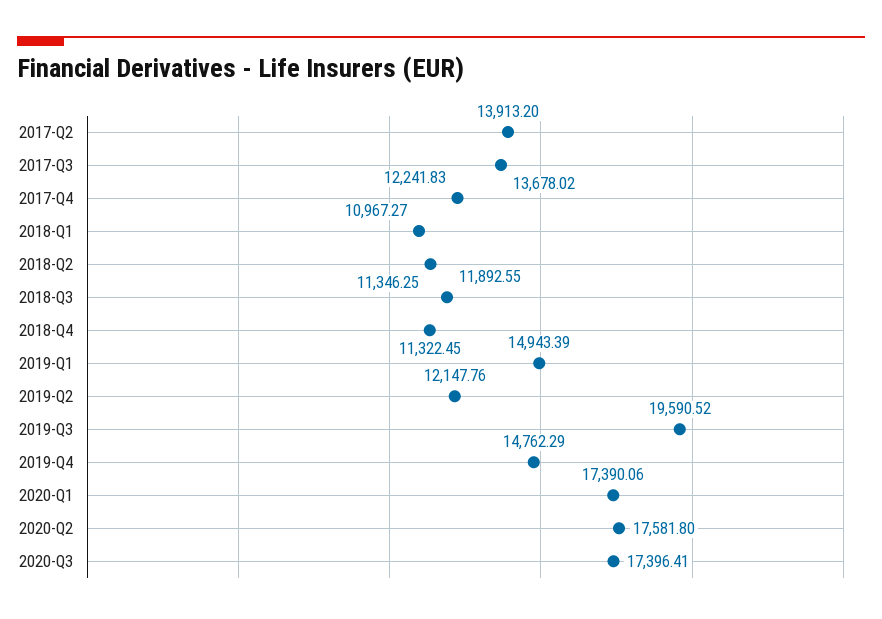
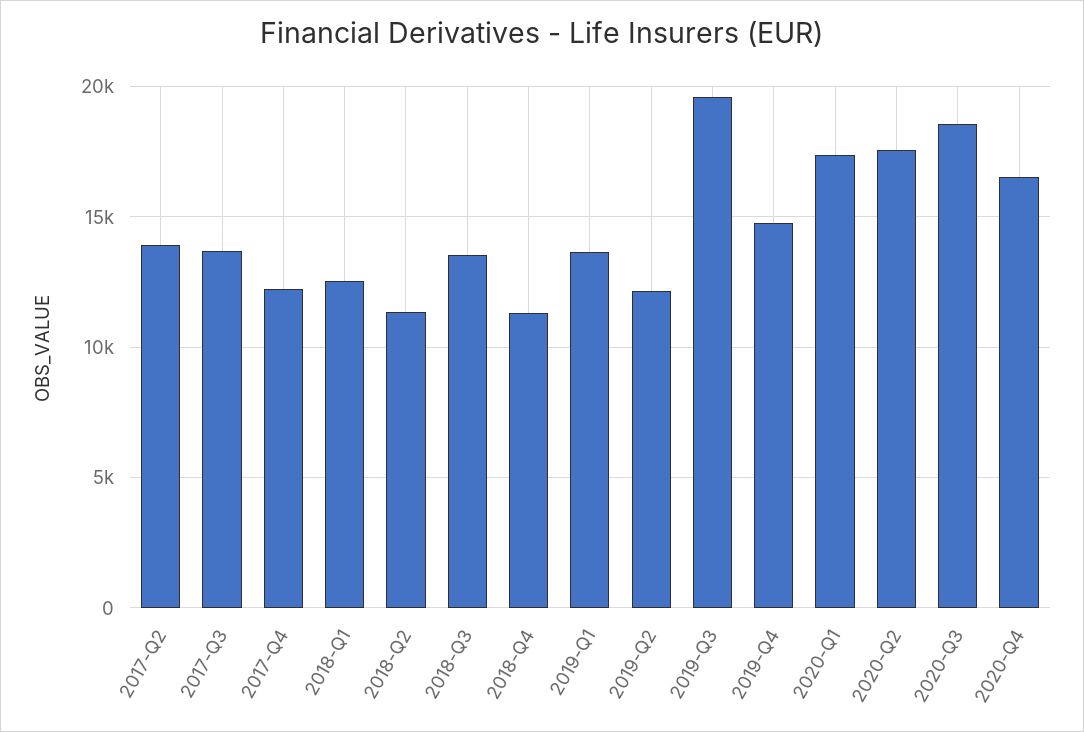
2018-Q1: 10967.27 -> 12500
2018-Q3: 11892.55 -> 13500
2019-Q1: 14943.39 -> 13500
2020-Q3: 17396.41 -> 18500
2020-Q4: none -> 16500

